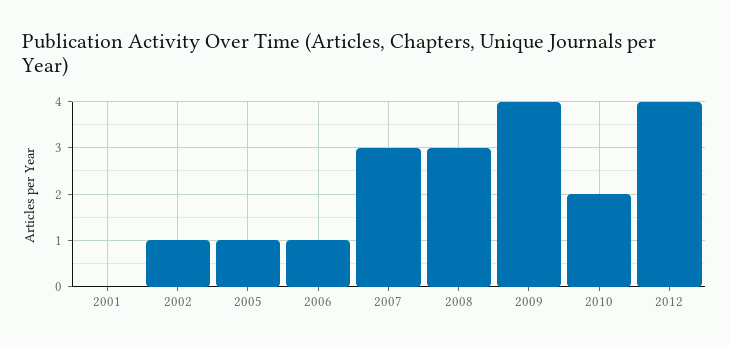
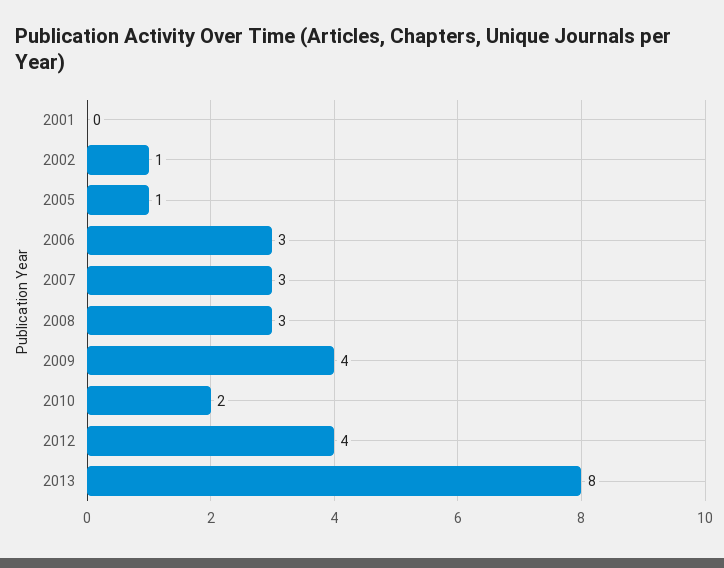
2006: 1 -> 3
2013: none -> 8

